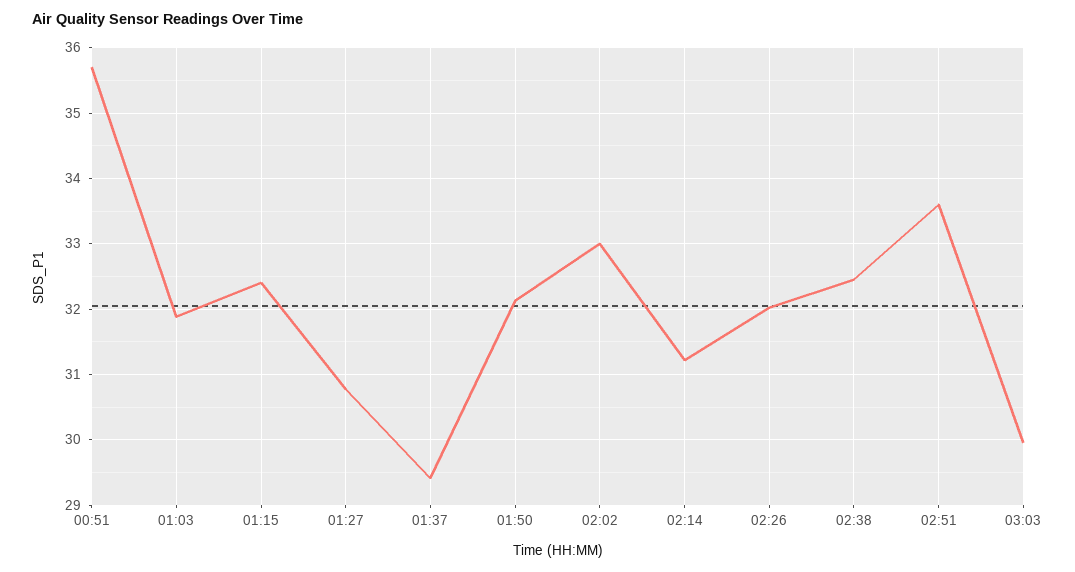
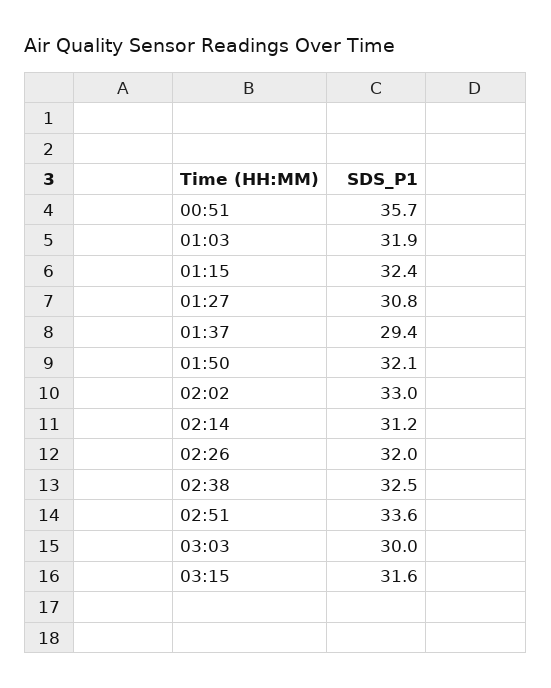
03:15: none -> 31.6

